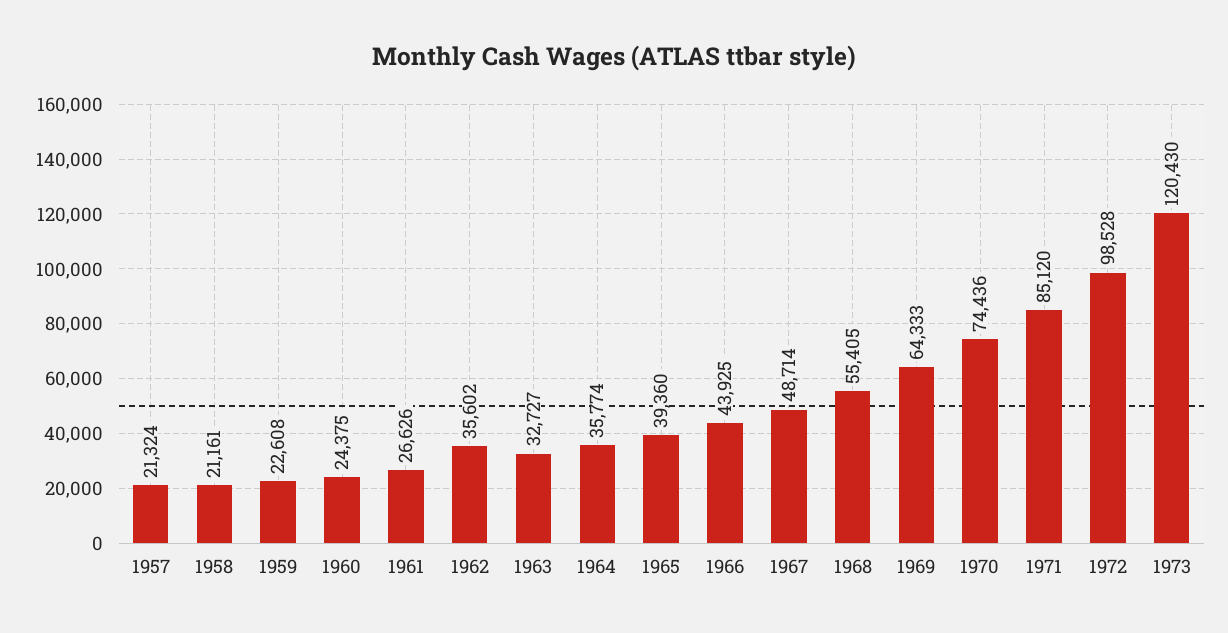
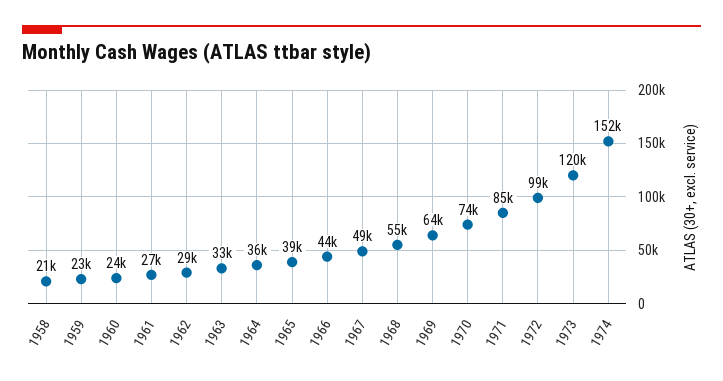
1957: 21324 -> none
1962: 35602 -> 29000
1974: none -> 152000

